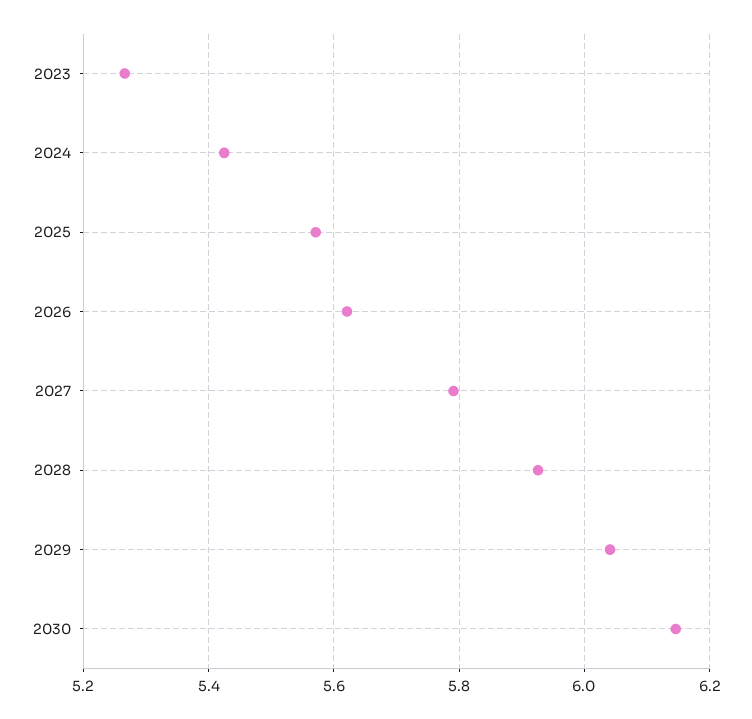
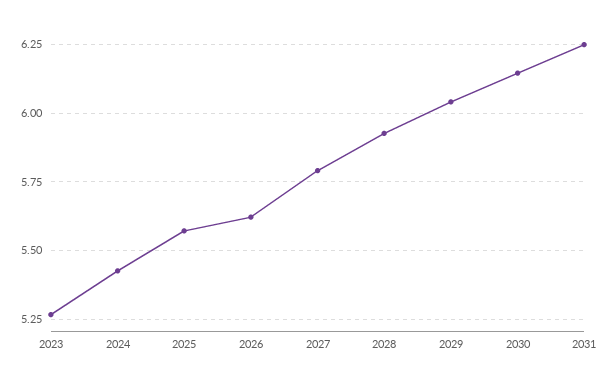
2031: none -> 6.25

